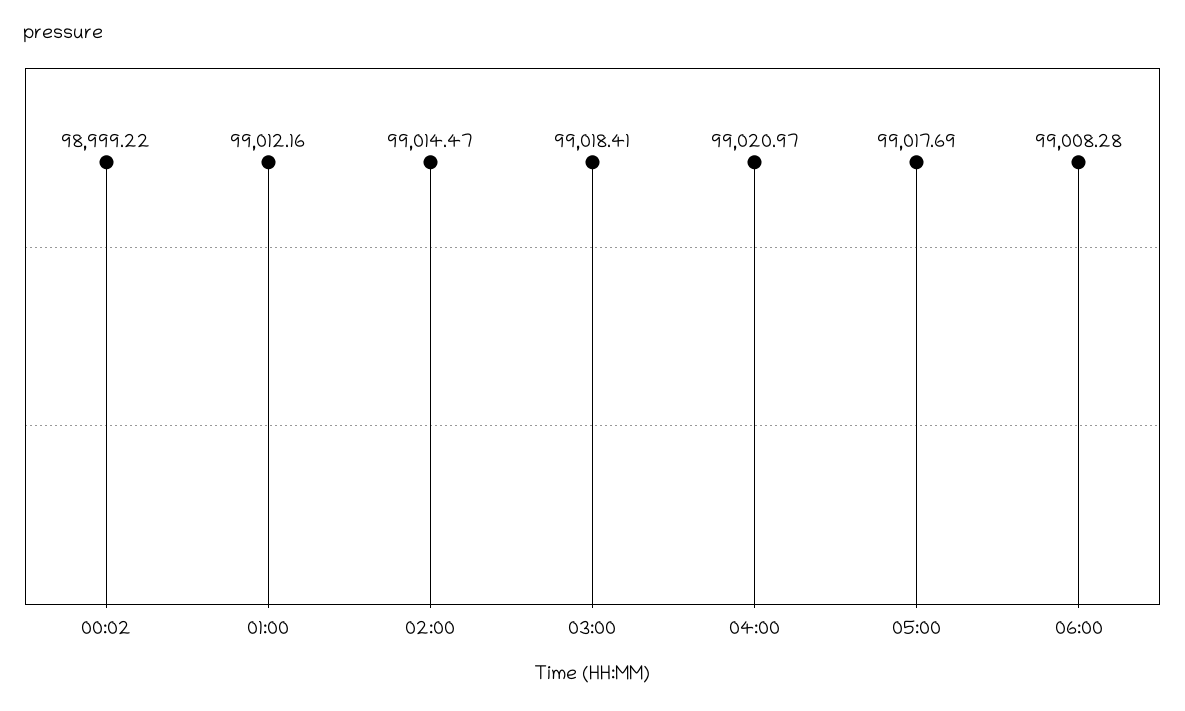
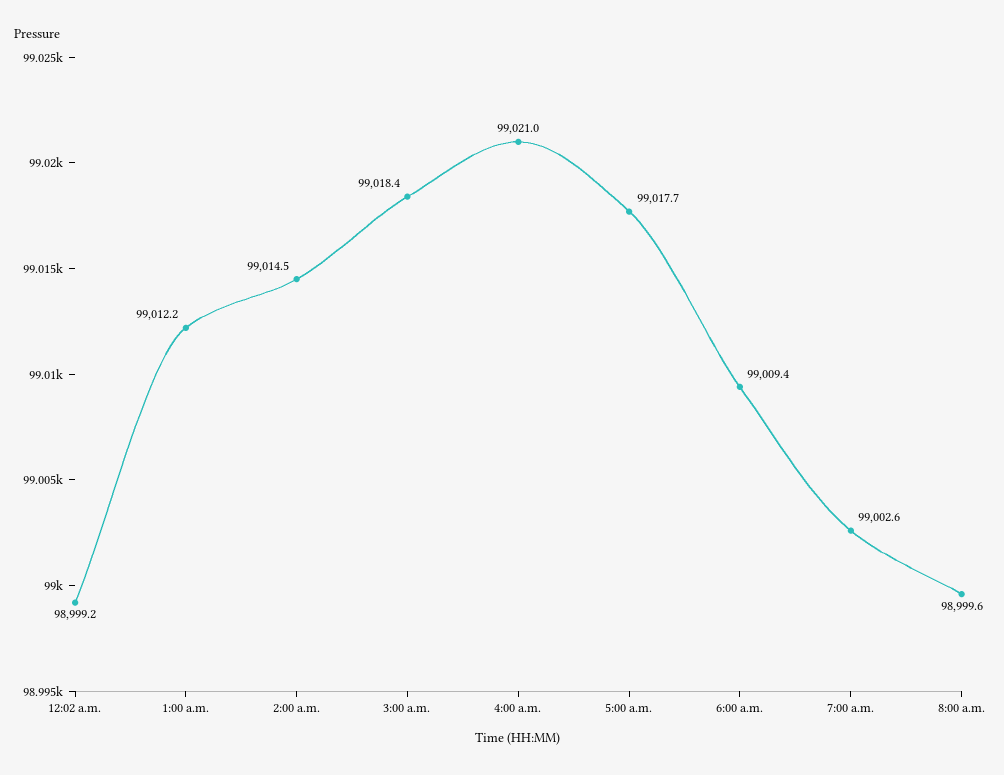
06:00: 99008.28 -> 99009.4
7:00 a.m.: none -> 99002.6
8:00 a.m.: none -> 98999.6

